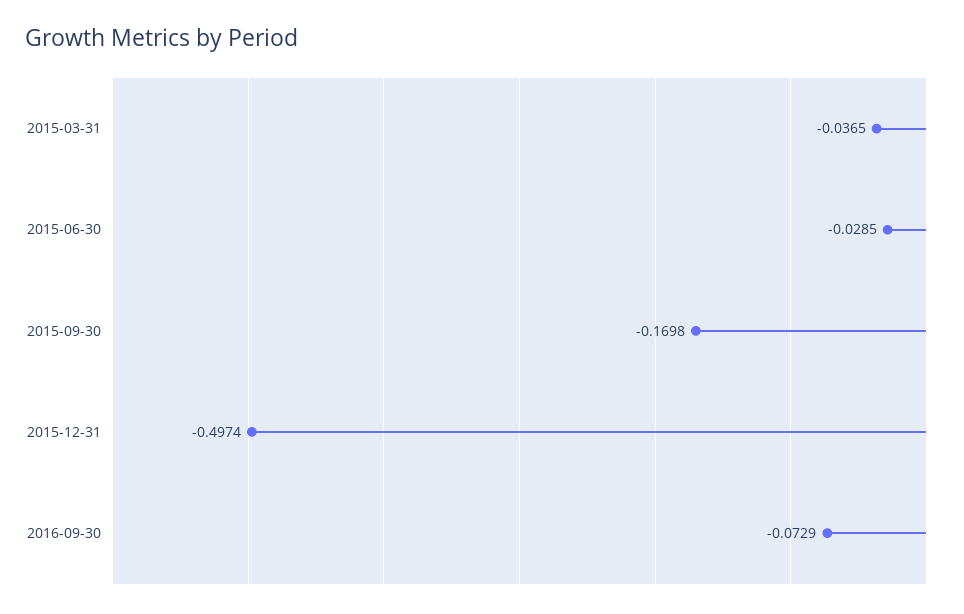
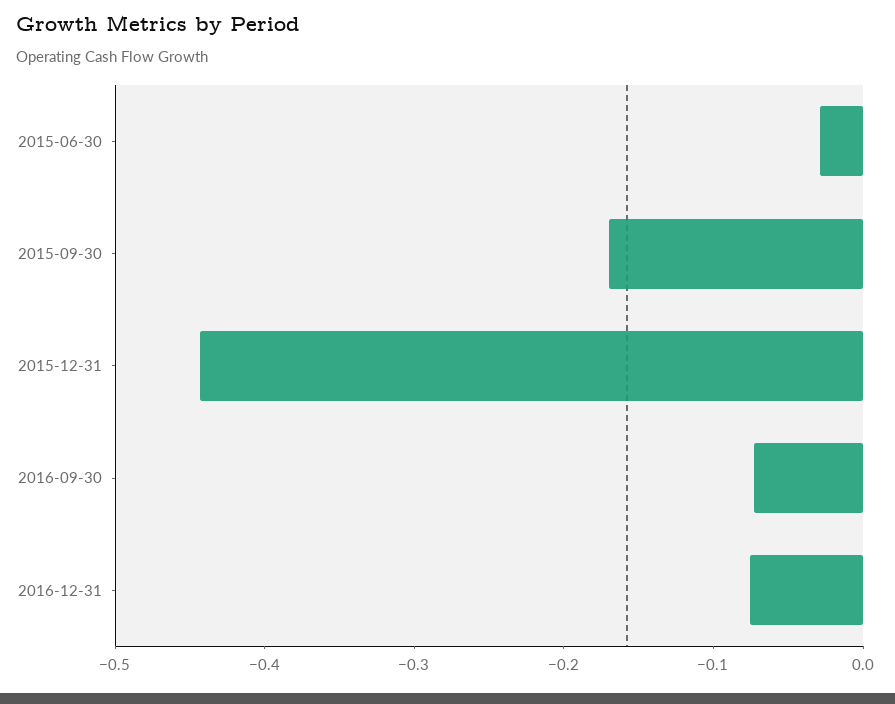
2015-03-31: -0.0365 -> none
2015-12-31: -0.4974 -> -0.44
2016-12-31: none -> -0.08

